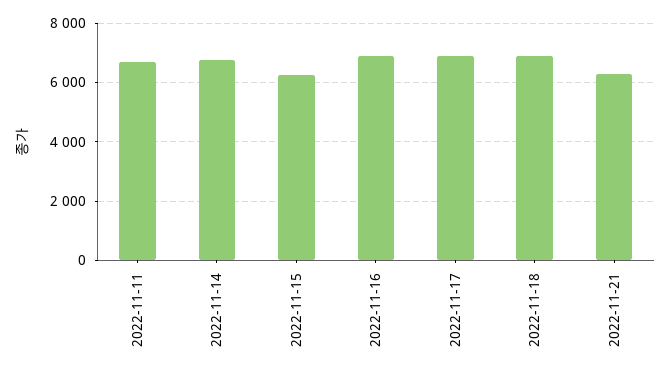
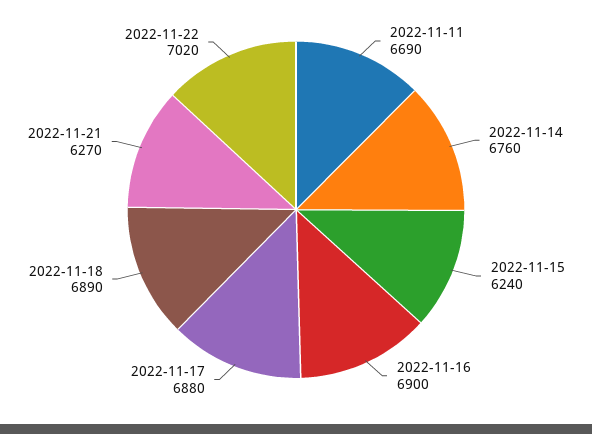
2022-11-22: none -> 7020

